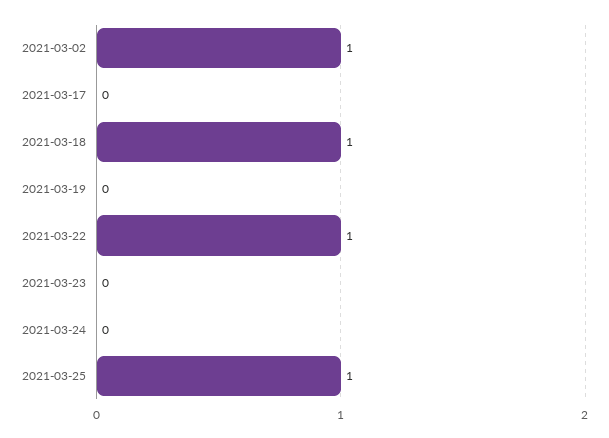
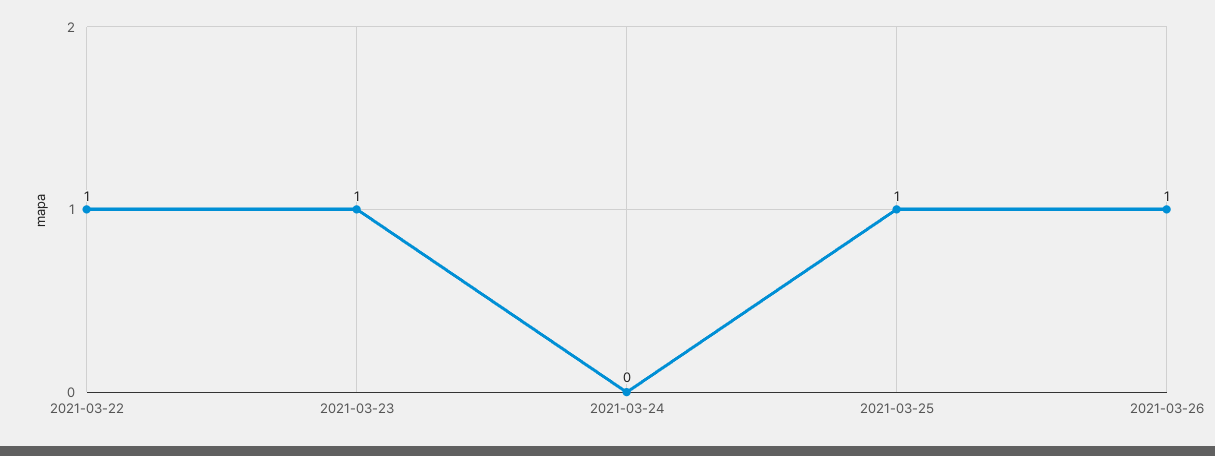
2021-03-02: 1 -> none
2021-03-17: 0 -> none
2021-03-18: 1 -> none
2021-03-19: 0 -> none
2021-03-23: 0 -> 1
2021-03-26: none -> 1

